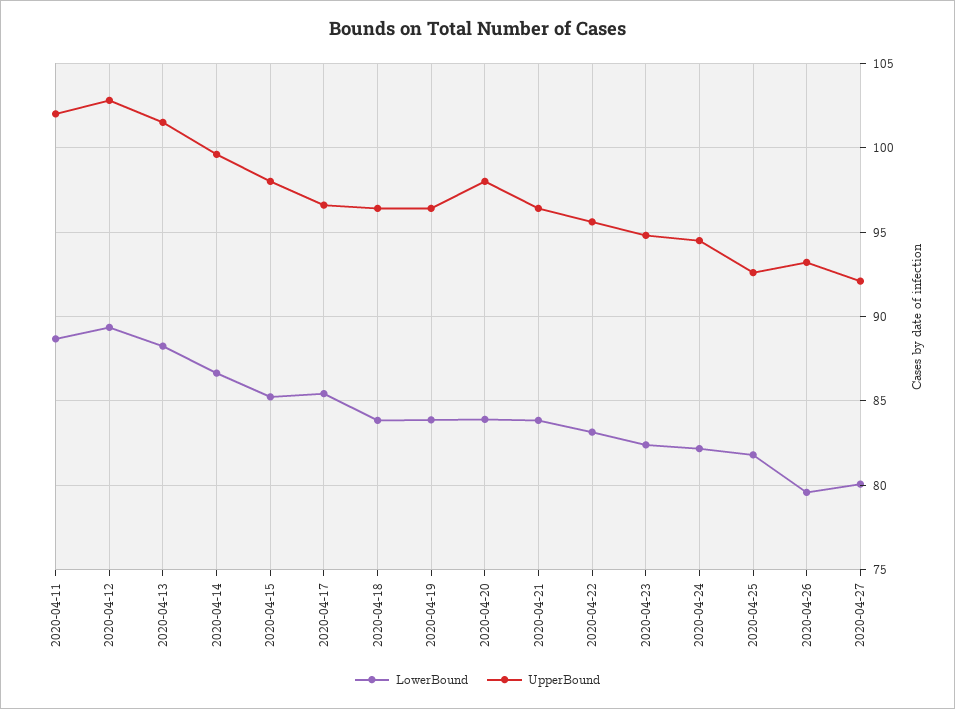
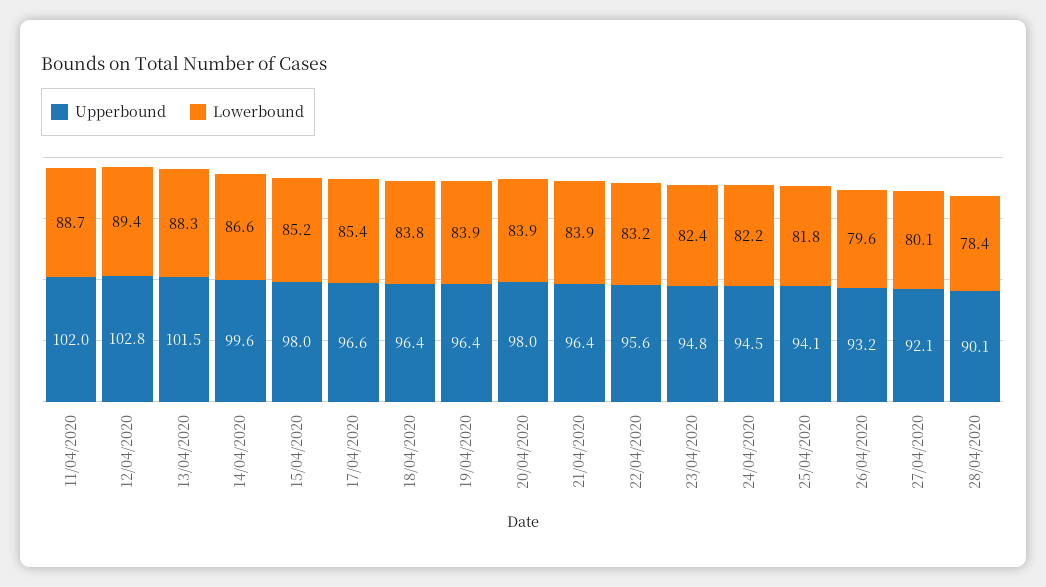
UpperBound, 2020-04-25: 92.5 -> 94.1
UpperBound, 28/04/2020: none -> 90.1
LowerBound, 28/04/2020: none -> 78.4

